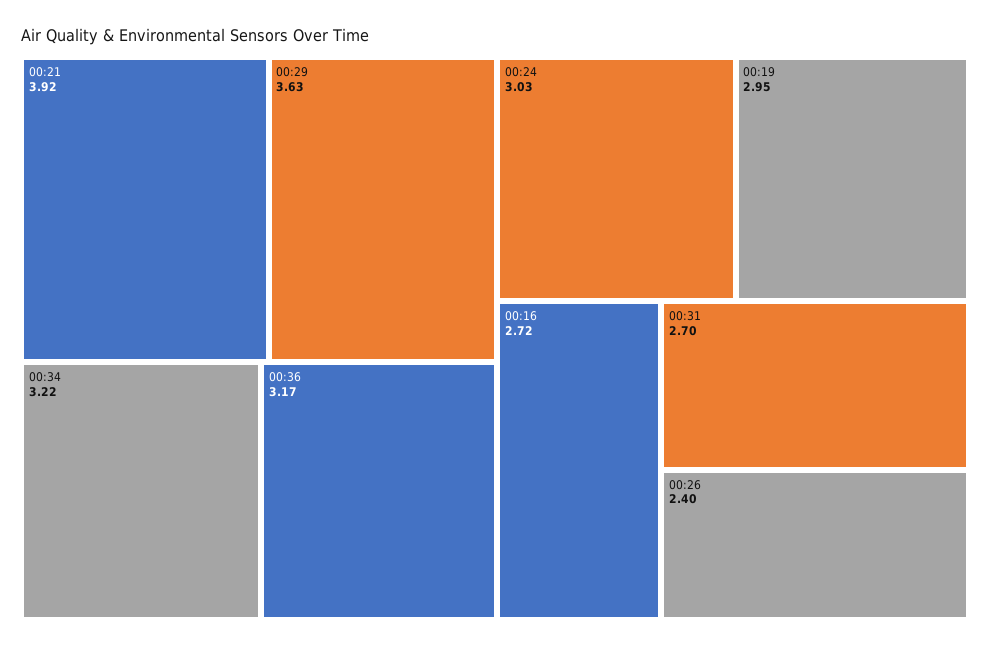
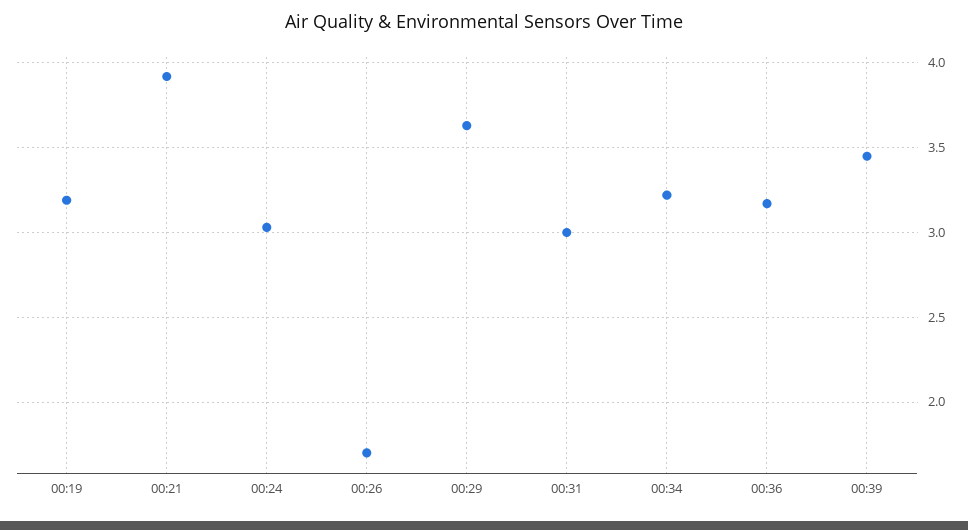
00:19: 2.95 -> 3.2
00:16: 2.72 -> none
00:31: 2.7 -> 3
00:26: 2.4 -> 1.7
00:39: none -> 3.45

